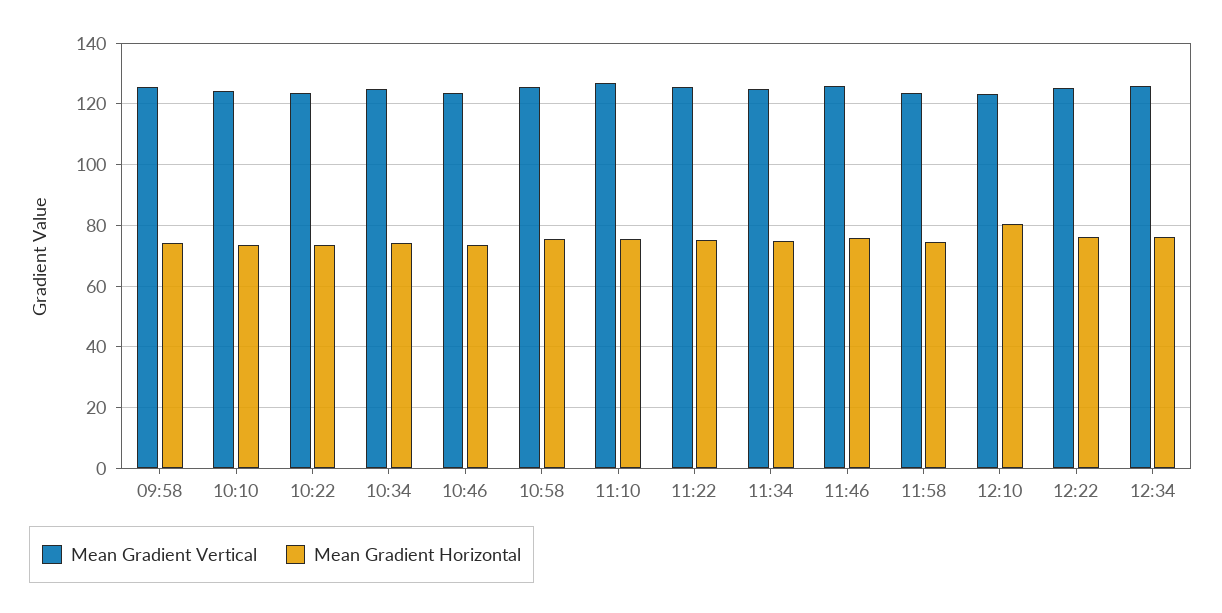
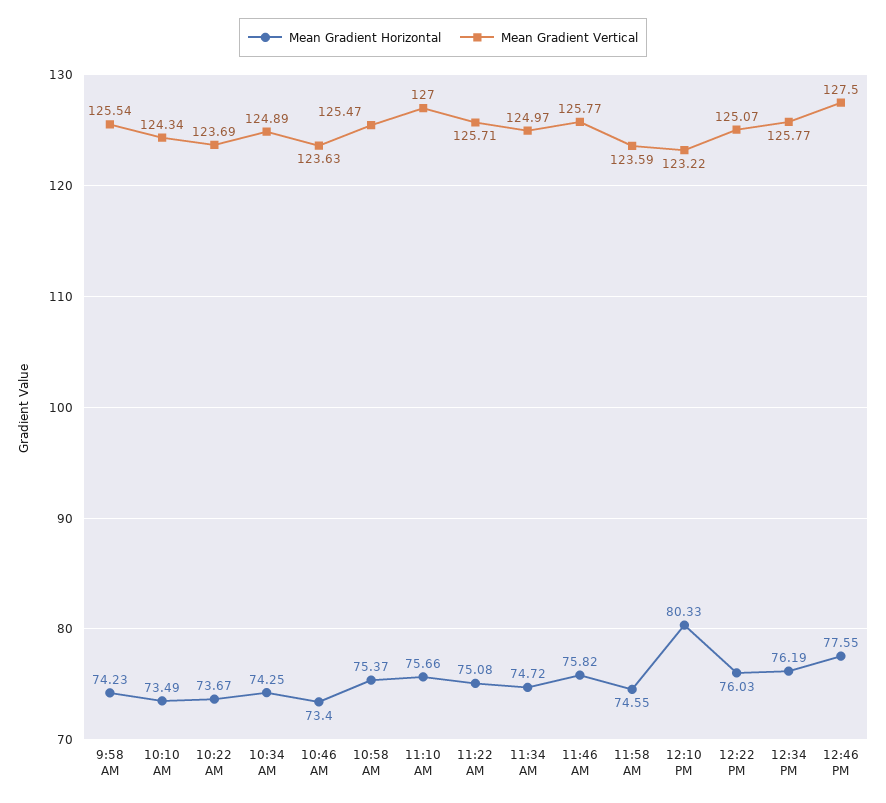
Mean Gradient Horizontal, 12:46 PM: none -> 77.55
Mean Gradient Vertical, 12:46 PM: none -> 127.5

